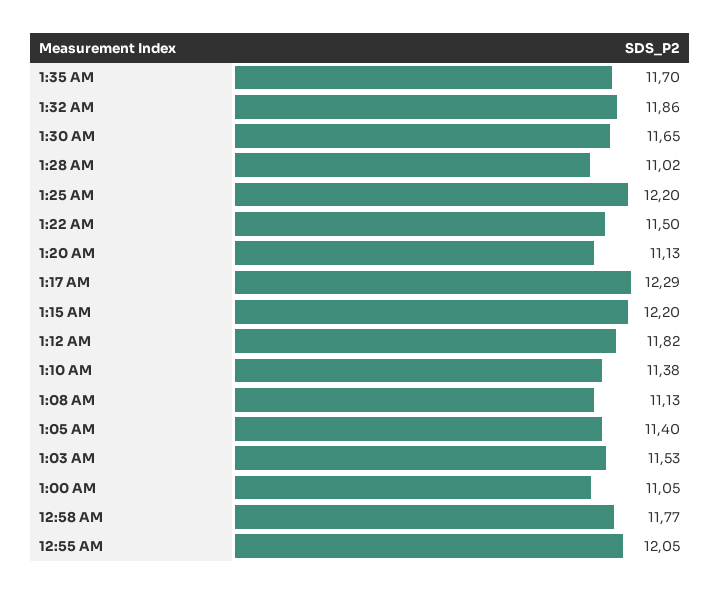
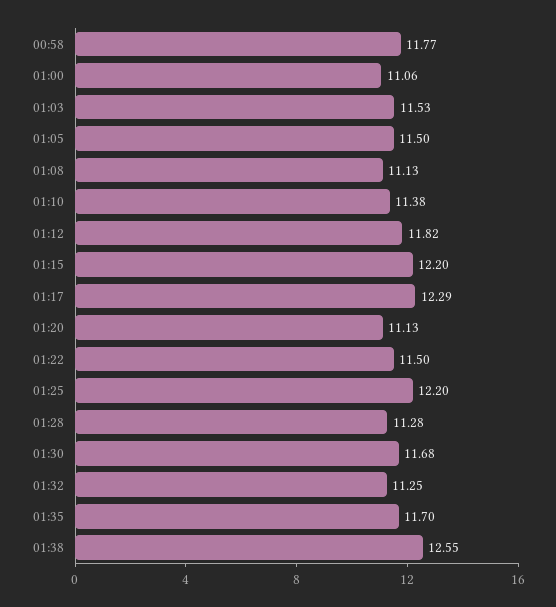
1:32 AM: 11.86 -> 11.25
1:30 AM: 11.65 -> 11.68
1:28 AM: 11.02 -> 11.28
1:05 AM: 11.4 -> 11.5
1:00 AM: 11.05 -> 11.06
12:55 AM: 12.05 -> none
01:38: none -> 12.55

